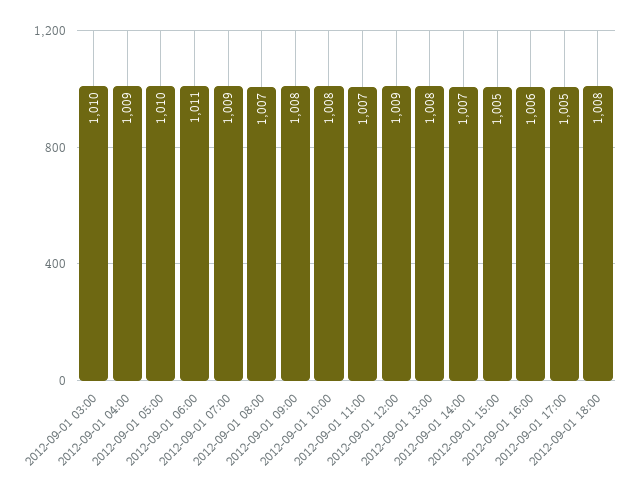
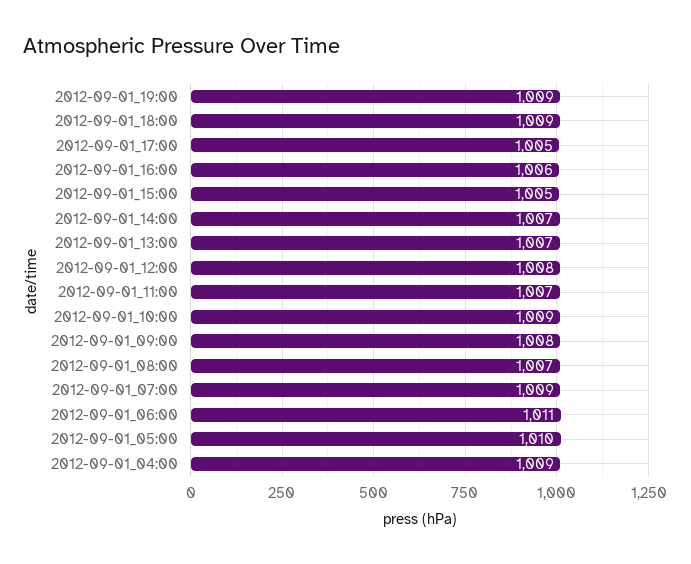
2012-09-01 03:00: 1010 -> none
2012-09-01 10:00: 1008 -> 1009
2012-09-01 12:00: 1009 -> 1008
2012-09-01 13:00: 1008 -> 1007
2012-09-01 18:00: 1008 -> 1009
2012-09-01_19:00: none -> 1009

